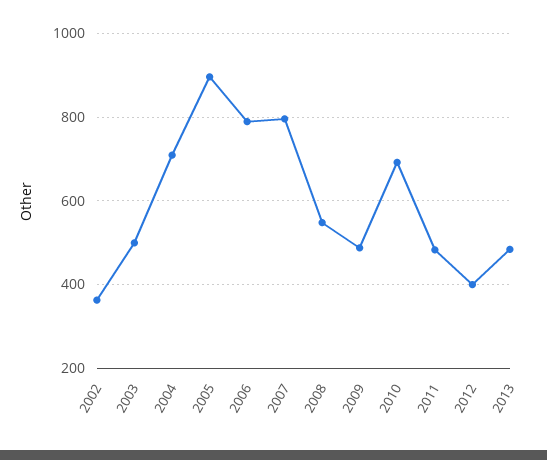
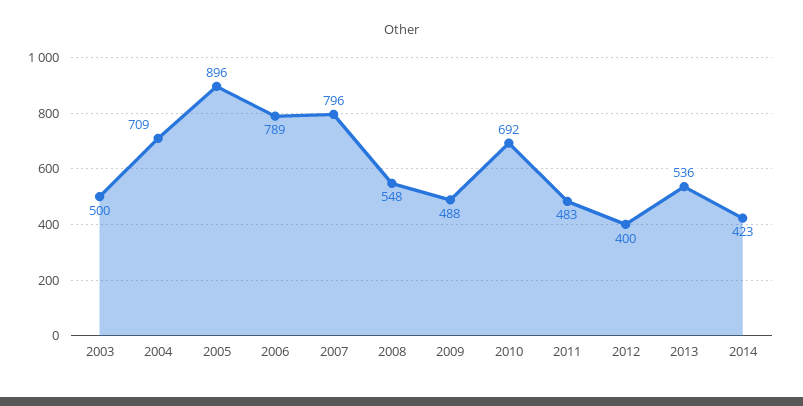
2002: 360 -> none
2013: 480 -> 536
2014: none -> 423

